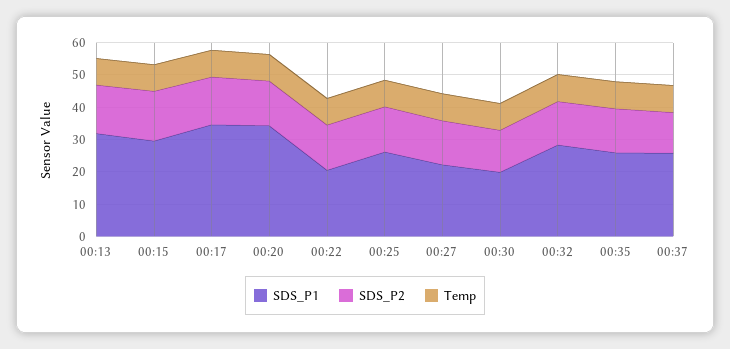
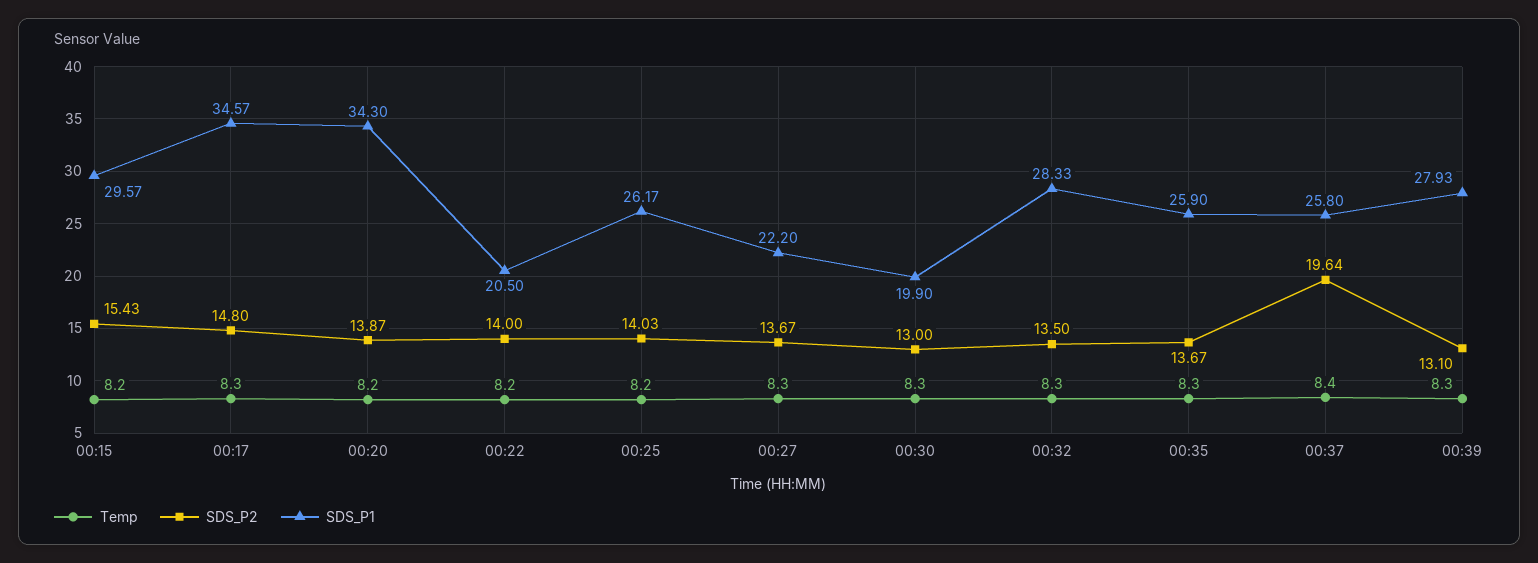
SDS_P1, 00:13: 32.5 -> none
SDS_P2, 00:13: 15 -> none
Temp, 00:13: 7.5 -> none
SDS_P2, 00:37: 12.5 -> 19.64
Temp, 00:39: none -> 8.3
SDS_P2, 00:39: none -> 13.1
SDS_P1, 00:39: none -> 27.93

